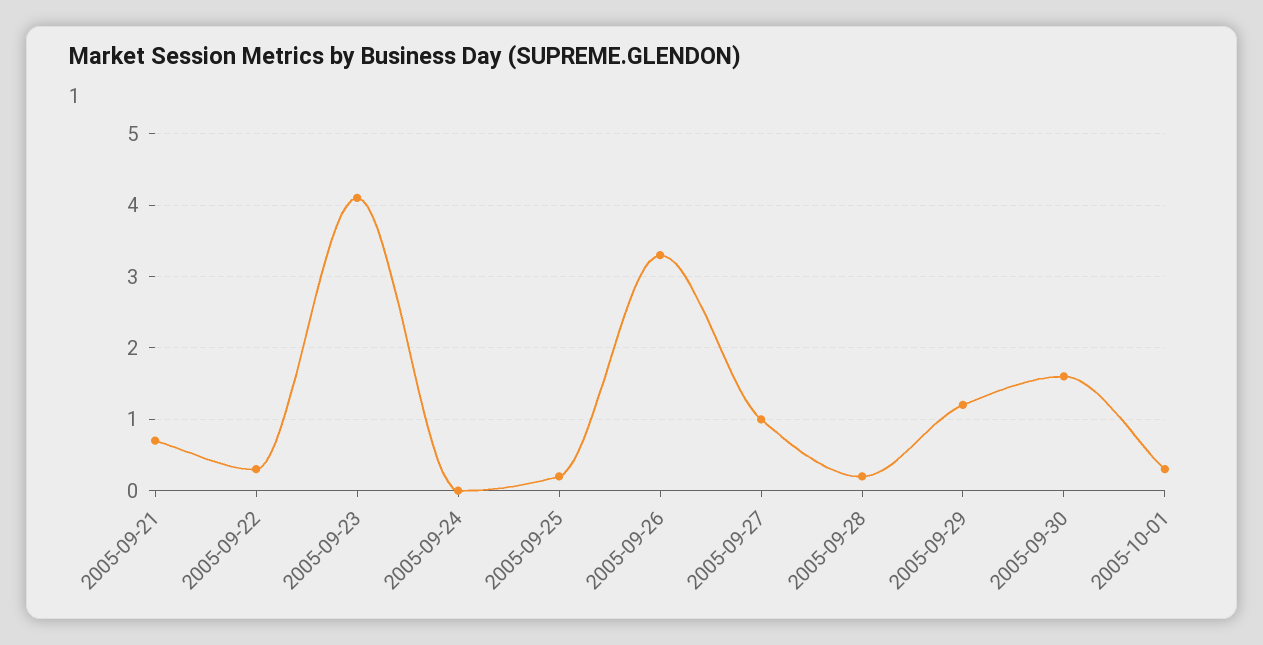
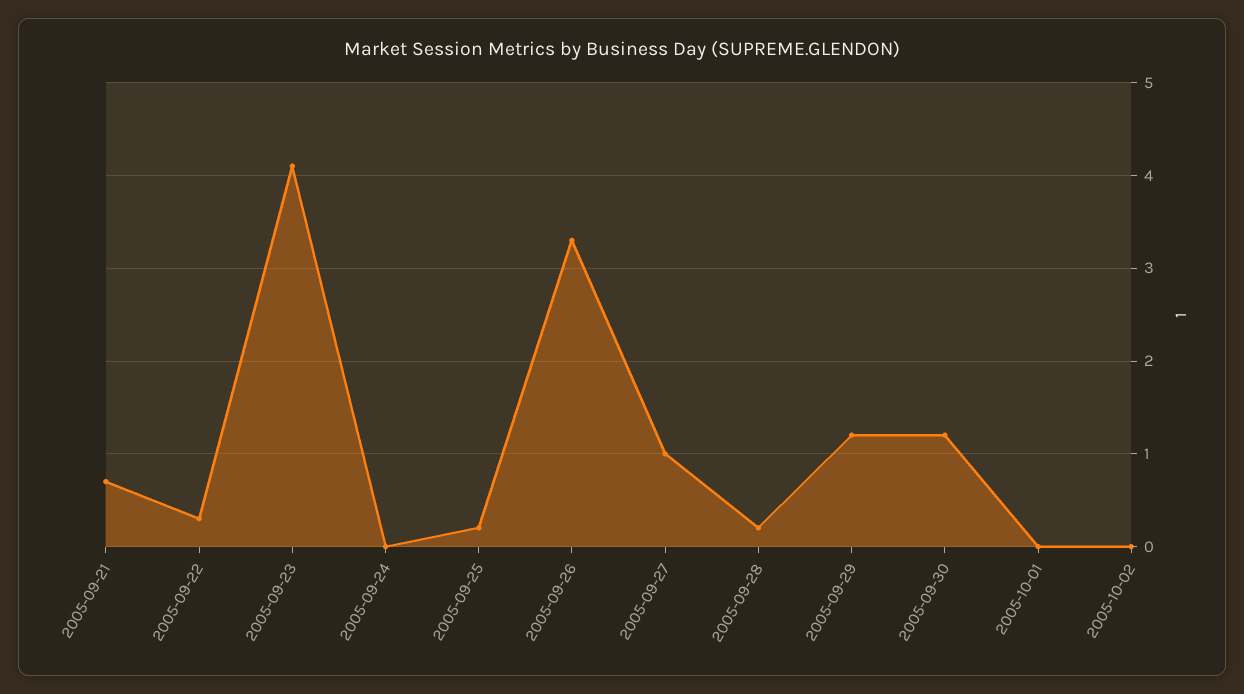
2005-09-30: 1.6 -> 1.2
2005-10-01: 0.3 -> 0
2005-10-02: none -> 0

